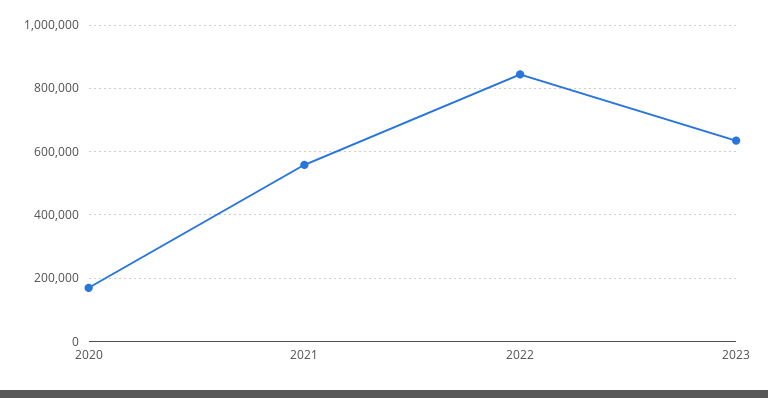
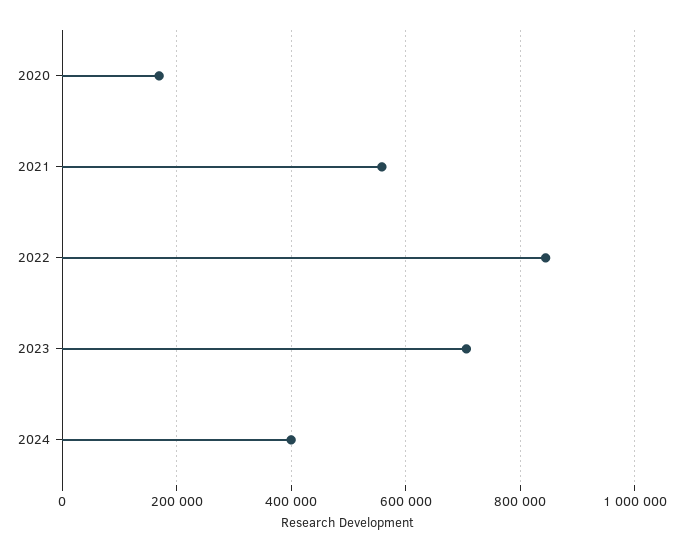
2023: 640000 -> 700000
2024: none -> 400000

